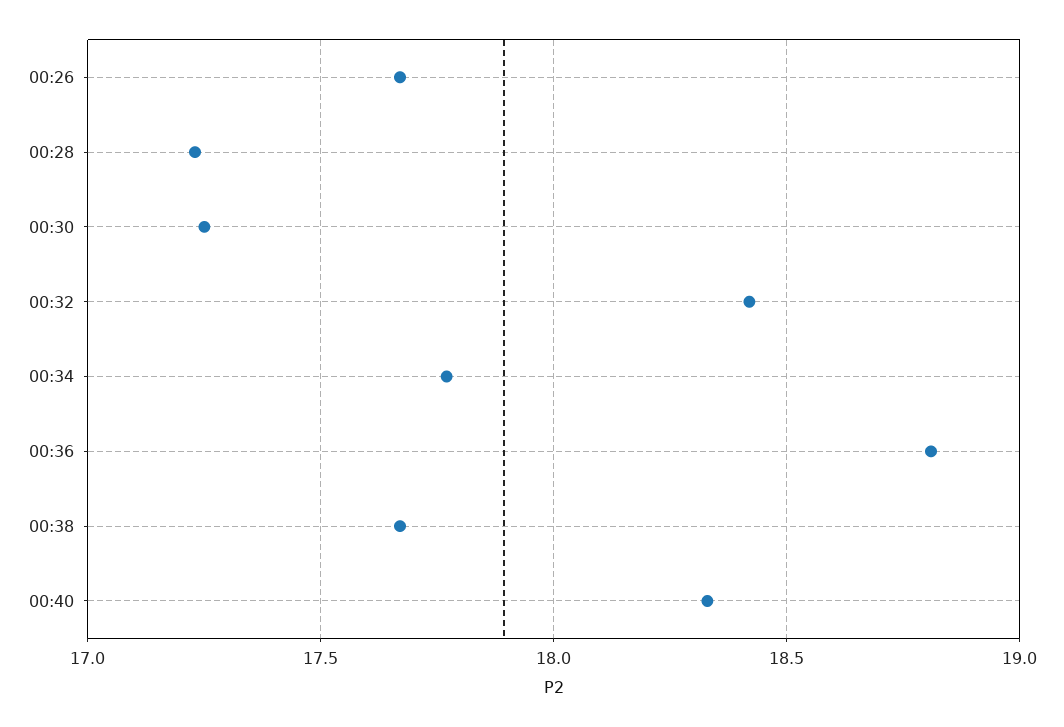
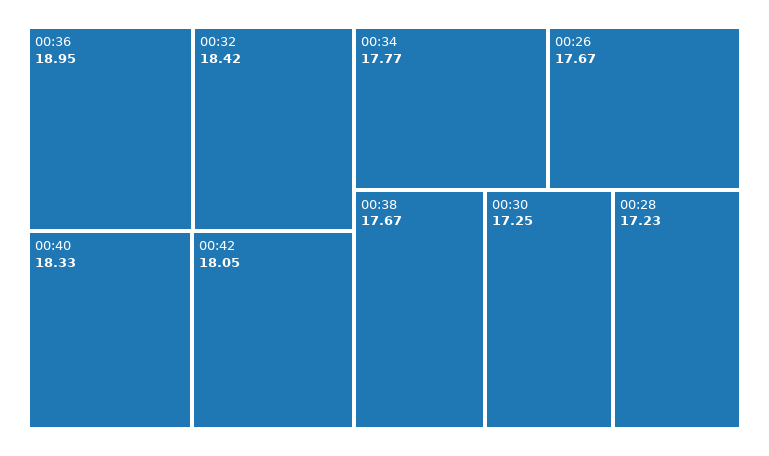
00:36: 18.8 -> 18.95
00:42: none -> 18.05

